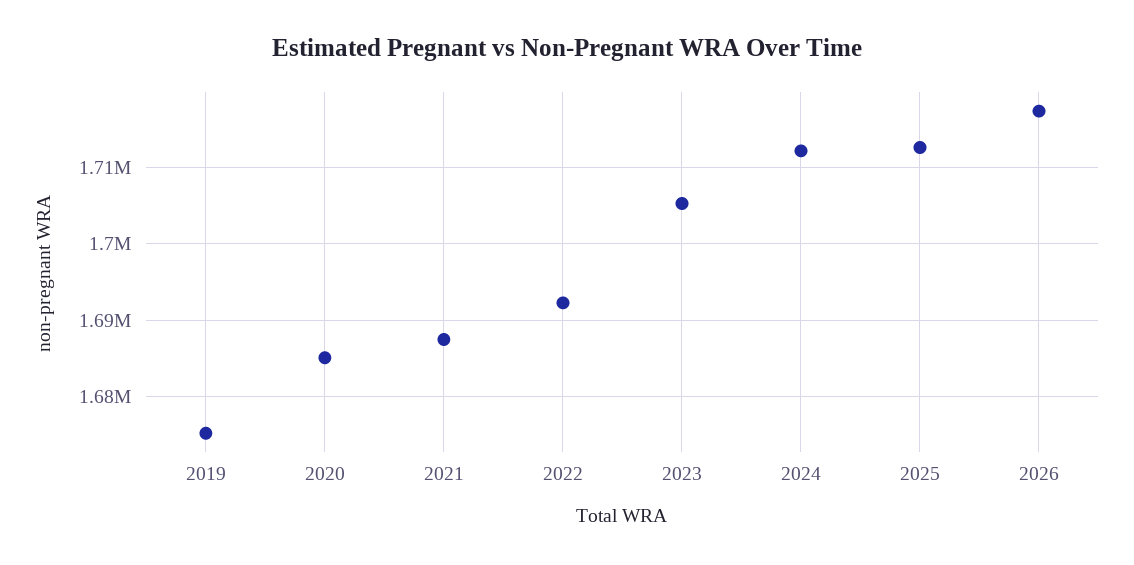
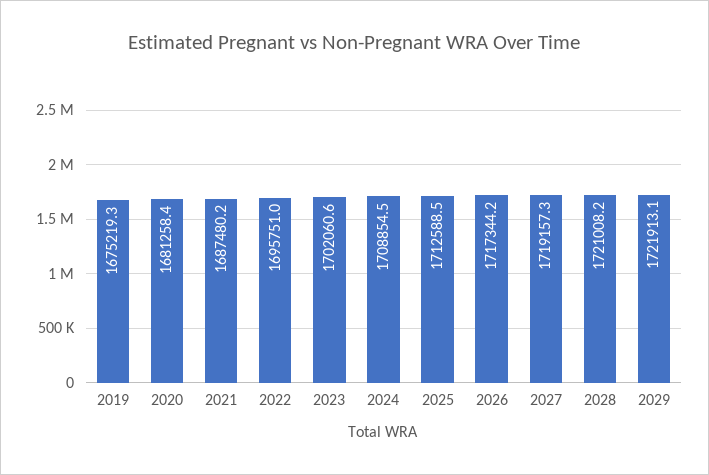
2020: 1685000 -> 1681258.4
2022: 1692000 -> 1695751
2023: 1705000 -> 1702060.6
2024: 1712000 -> 1708854.5
2027: none -> 1719157.3
2028: none -> 1721008.2
2029: none -> 1721913.1

